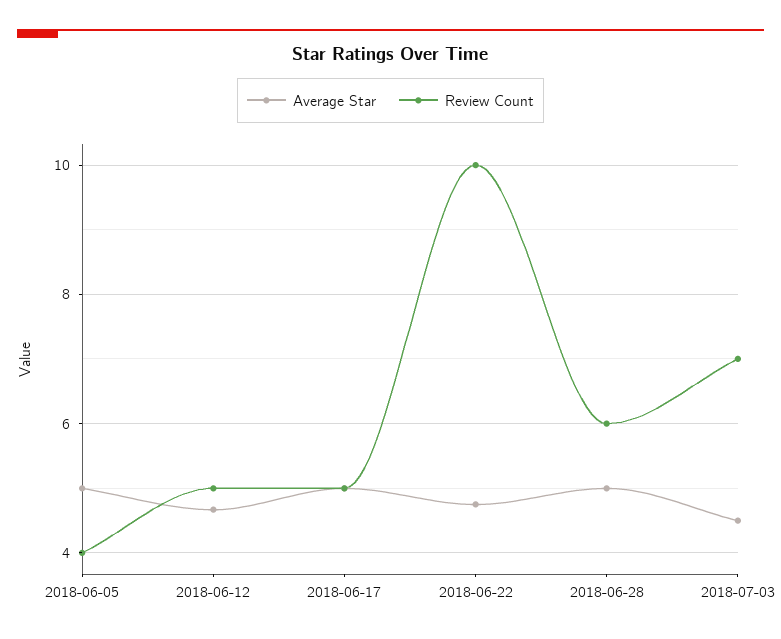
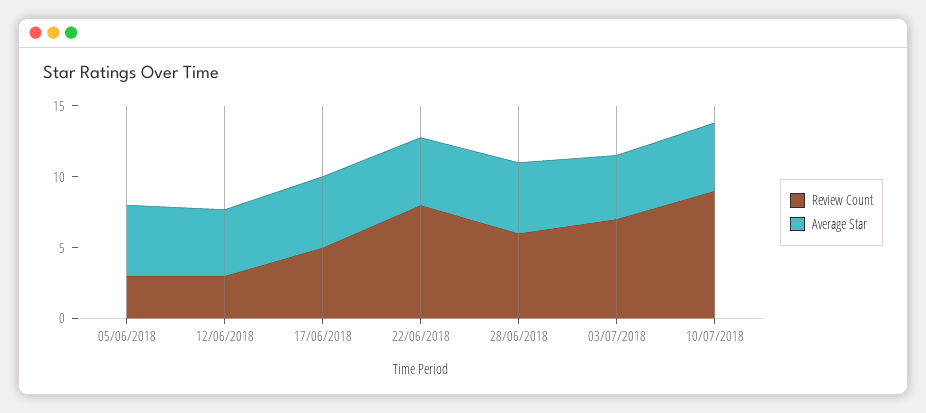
Review Count, 2018-06-05: 4 -> 3
Review Count, 2018-06-12: 5 -> 3
Review Count, 2018-06-22: 10 -> 8
Review Count, 10/07/2018: none -> 9
Average Star, 10/07/2018: none -> 5

